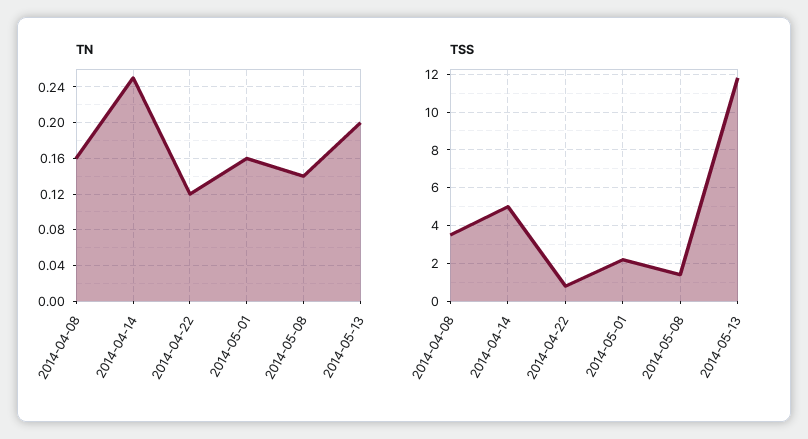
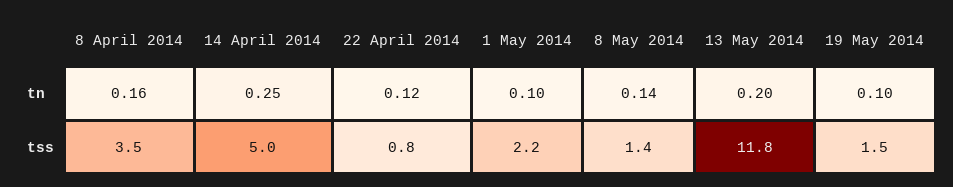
TN, 2014-05-01: 0.16 -> 0.1
TN, 19 May 2014: none -> 0.1
TSS, 19 May 2014: none -> 1.5

